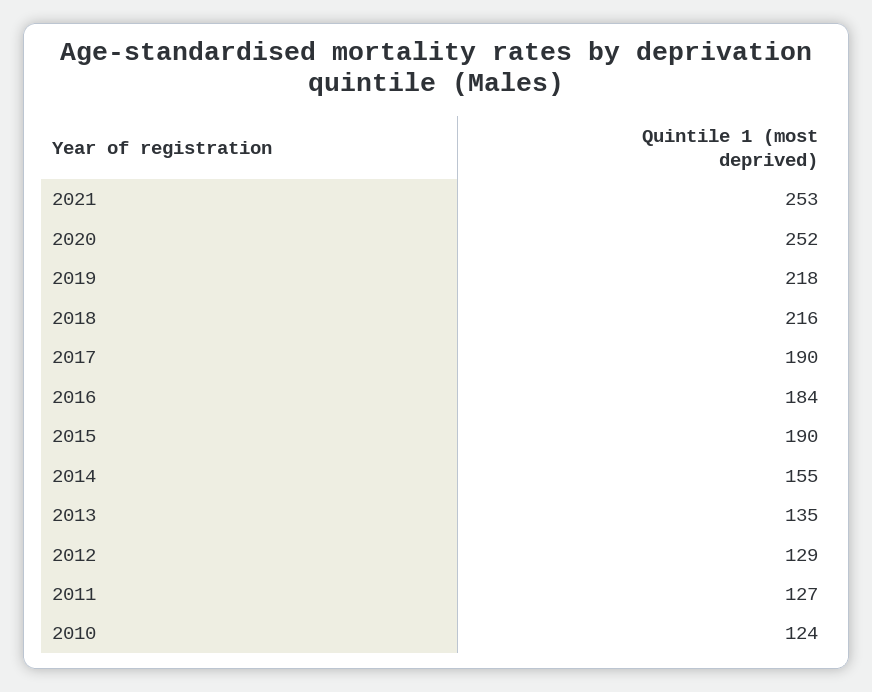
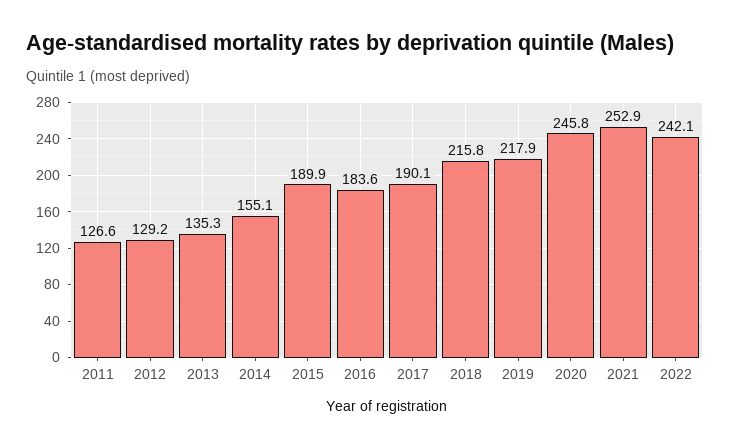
2020: 252 -> 245.8
2010: 124 -> none
2022: none -> 242.1

